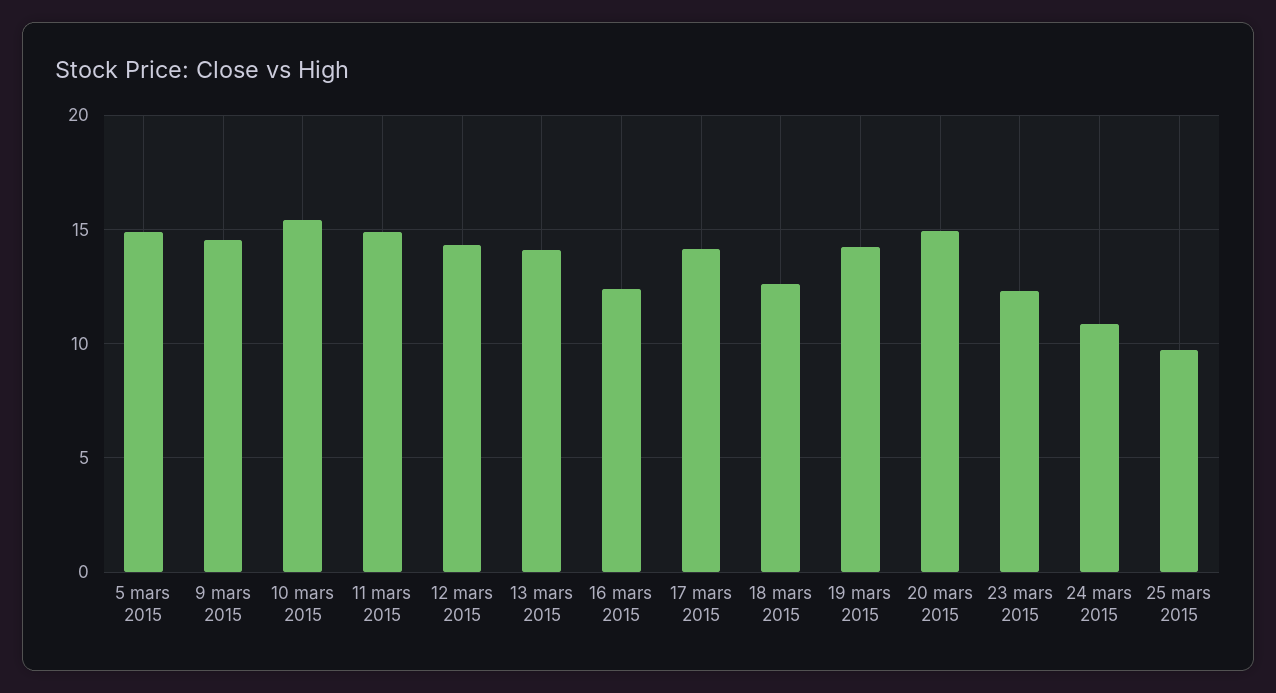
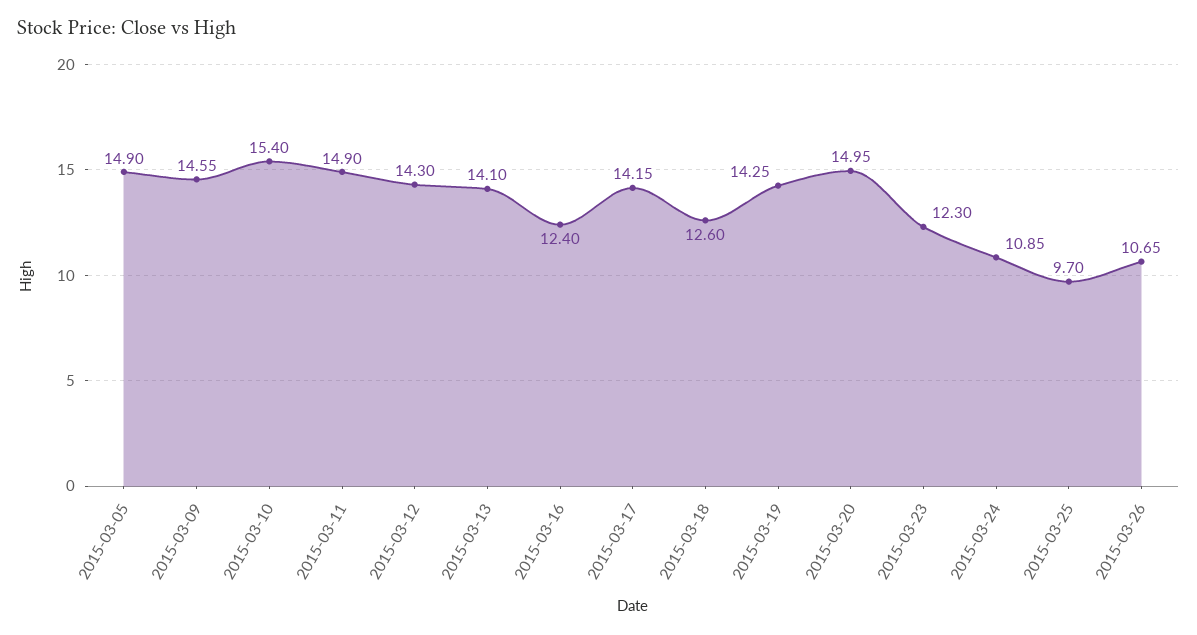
2015-03-26: none -> 10.65

